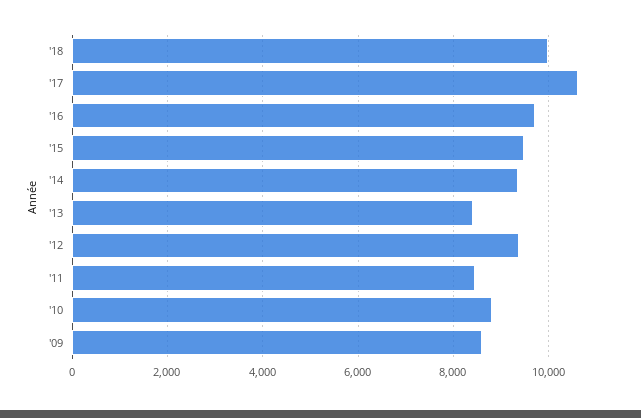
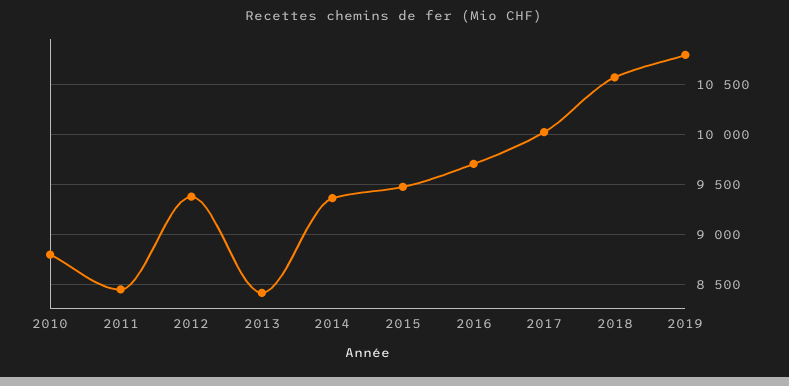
'18: 10000 -> 10600
'17: 10600 -> 10000
'09: 8600 -> none
2019: none -> 10800

